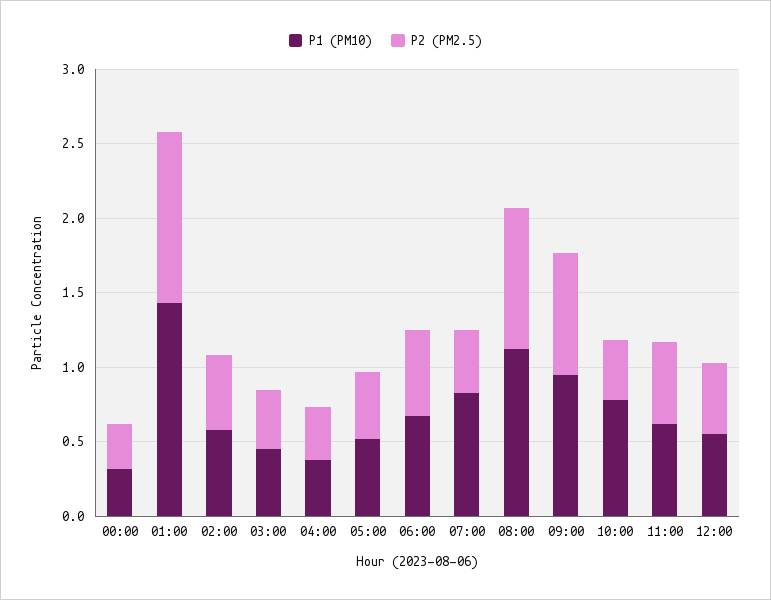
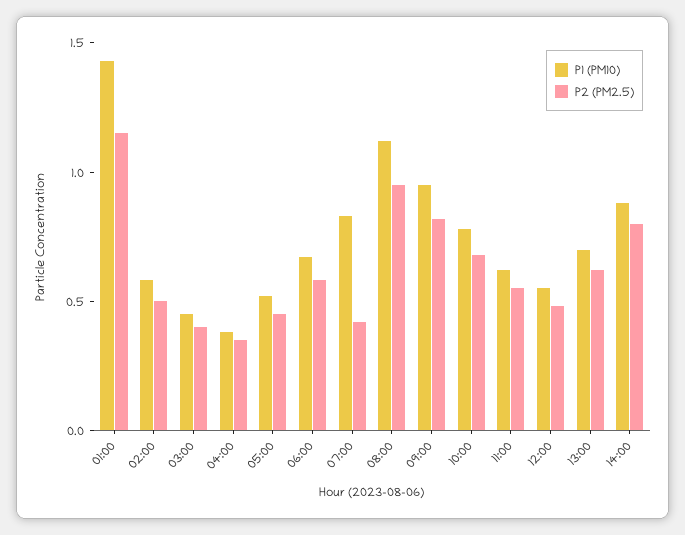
P1 (PM10), 00:00: 0.3 -> none
P2 (PM2.5), 00:00: 0.3 -> none
P2 (PM2.5), 10:00: 0.4 -> 0.7
P1 (PM10), 13:00: none -> 0.7
P2 (PM2.5), 13:00: none -> 0.6
P1 (PM10), 14:00: none -> 0.9
P2 (PM2.5), 14:00: none -> 0.8

